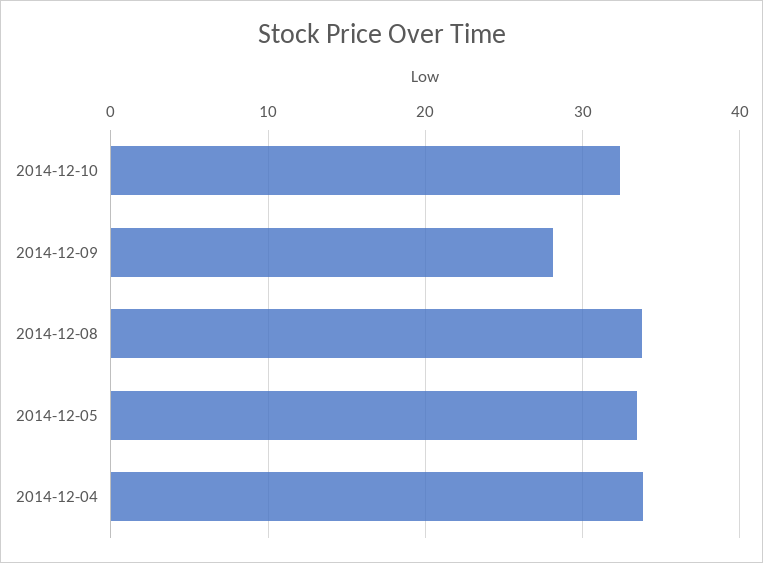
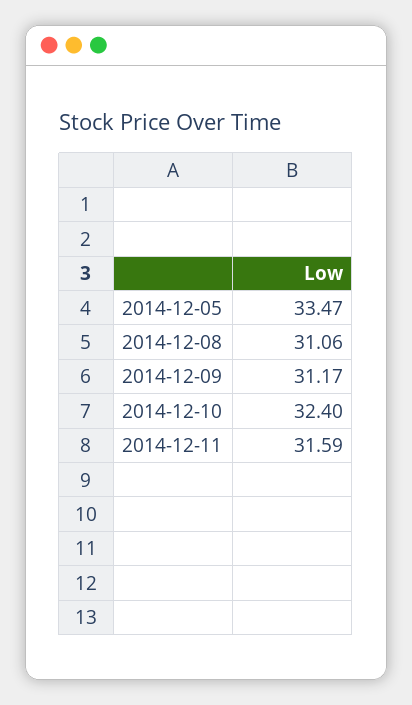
2014-12-09: 28 -> 31.17
2014-12-08: 34 -> 31.06
2014-12-04: 34 -> none
2014-12-11: none -> 31.59

